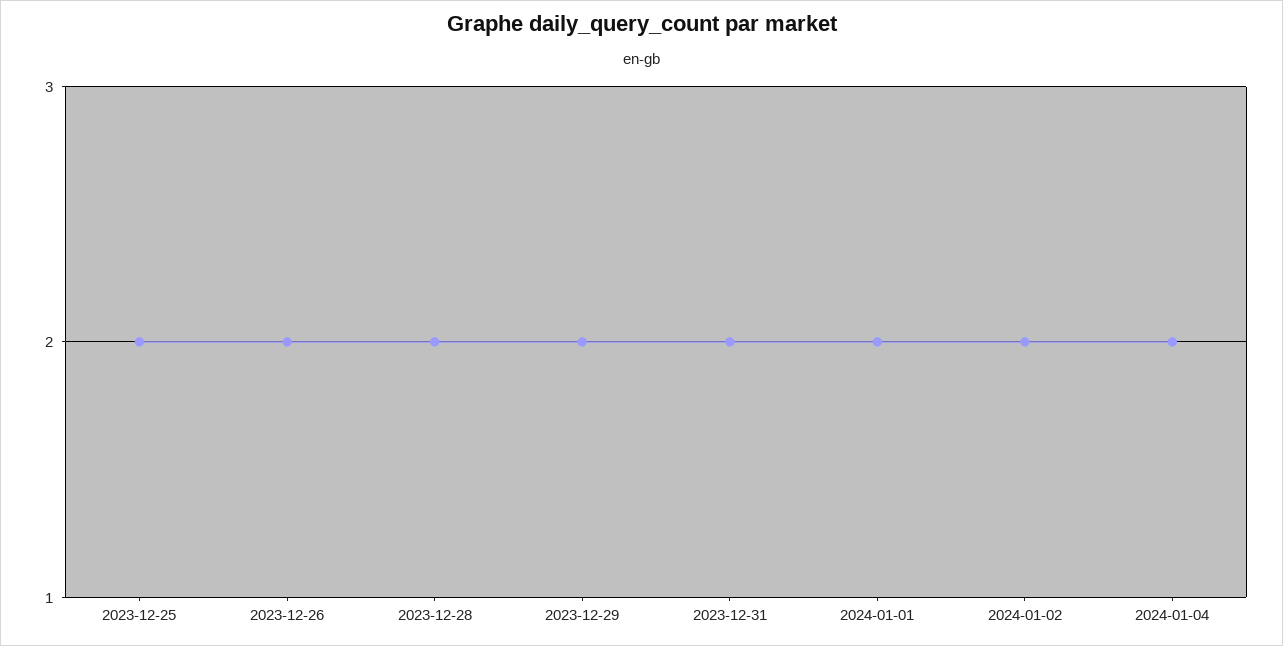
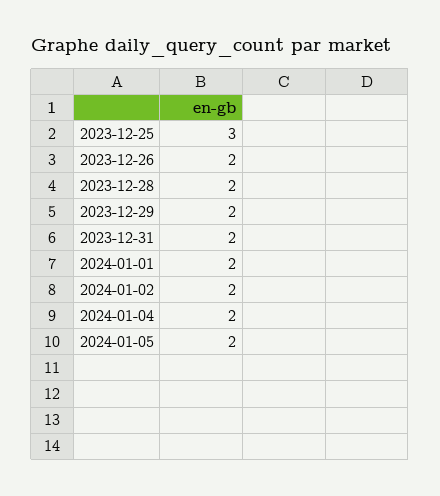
2023-12-25: 2 -> 3
2024-01-05: none -> 2

